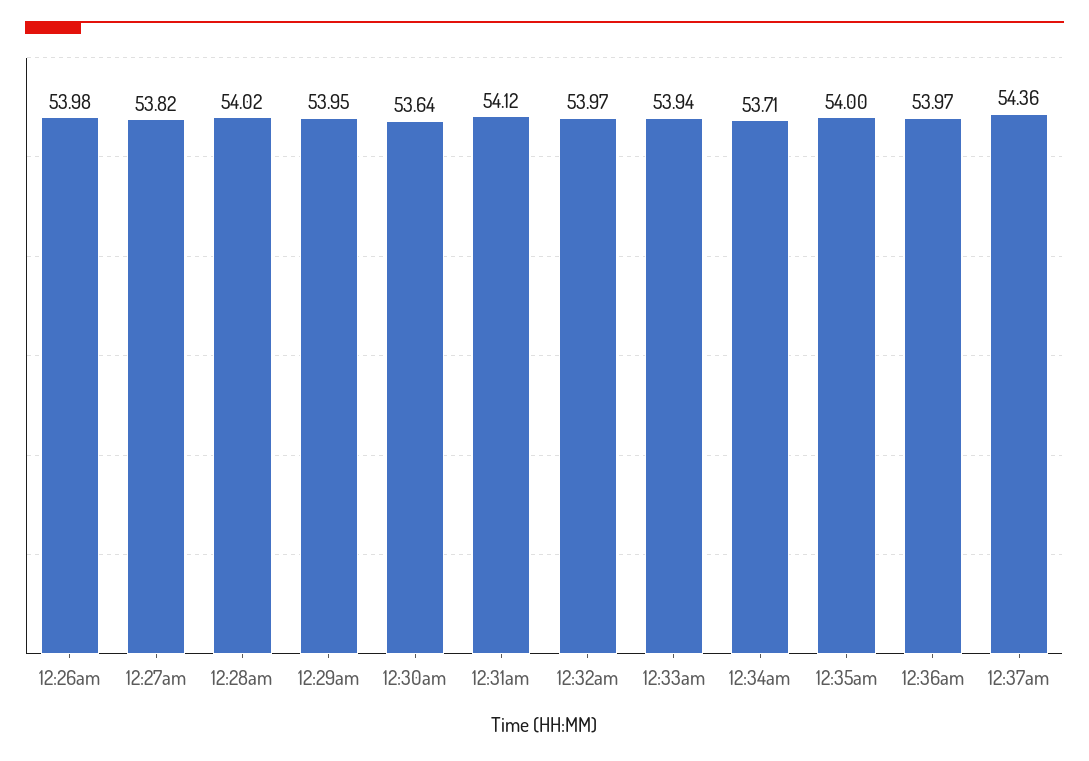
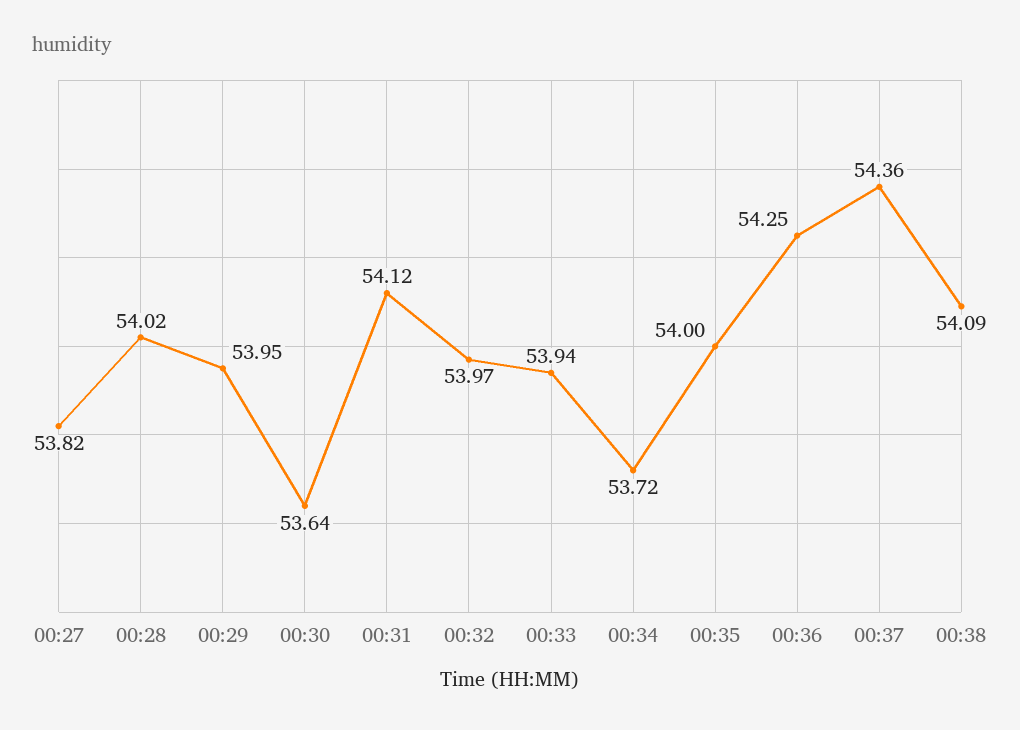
12:26am: 53.98 -> none
12:34am: 53.71 -> 53.72
12:36am: 53.97 -> 54.25
00:38: none -> 54.09

